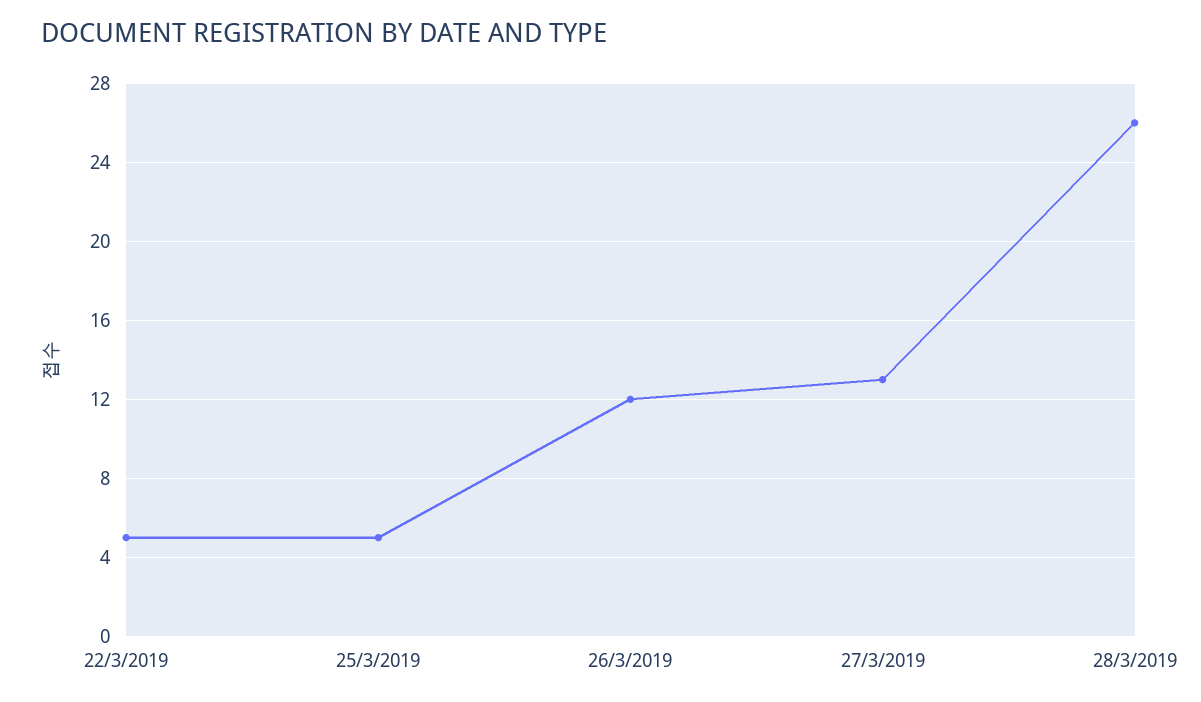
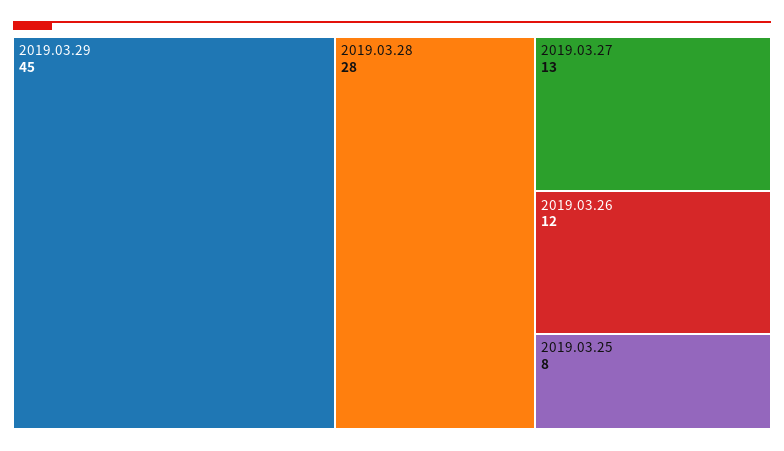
22/3/2019: 5 -> none
25/3/2019: 5 -> 8
28/3/2019: 26 -> 28
2019.03.29: none -> 45

